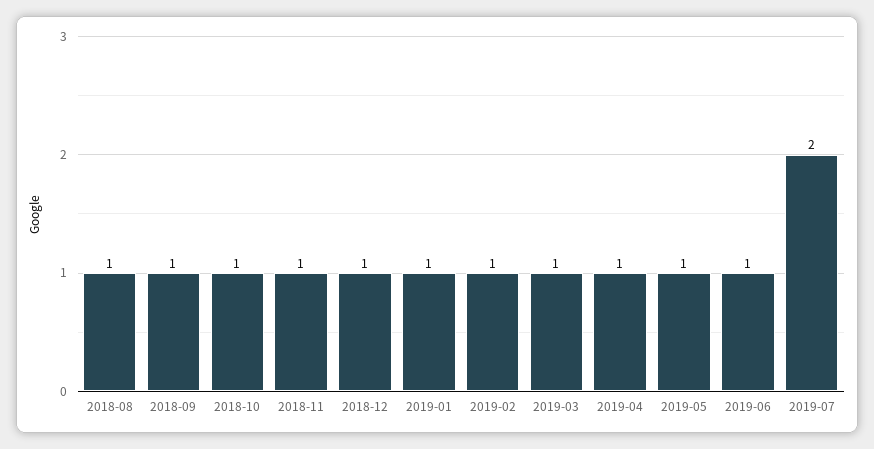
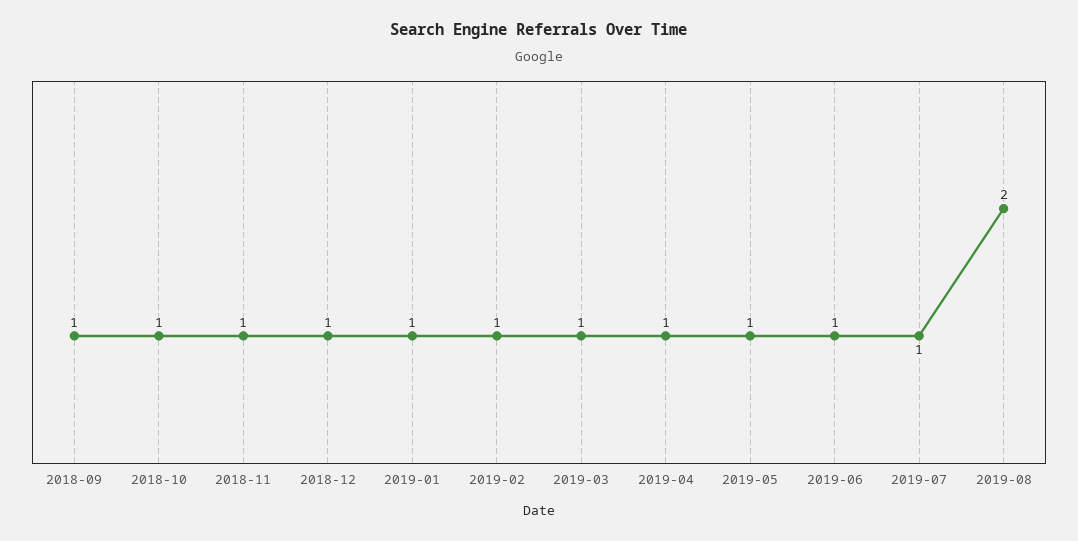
2018-08: 1 -> none
2019-07: 2 -> 1
2019-08: none -> 2

